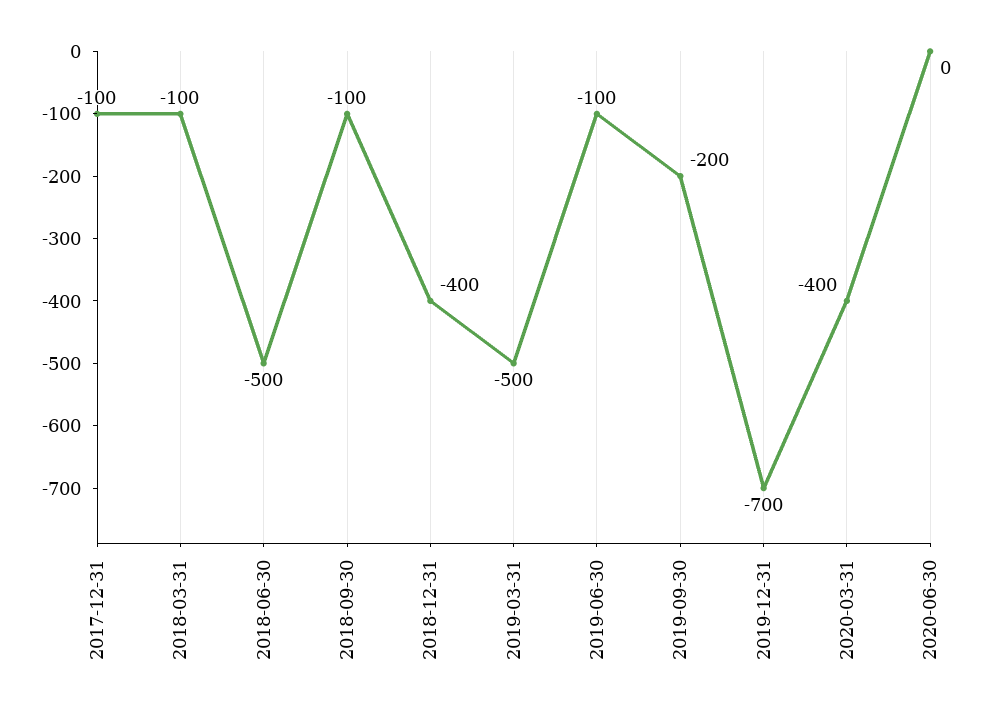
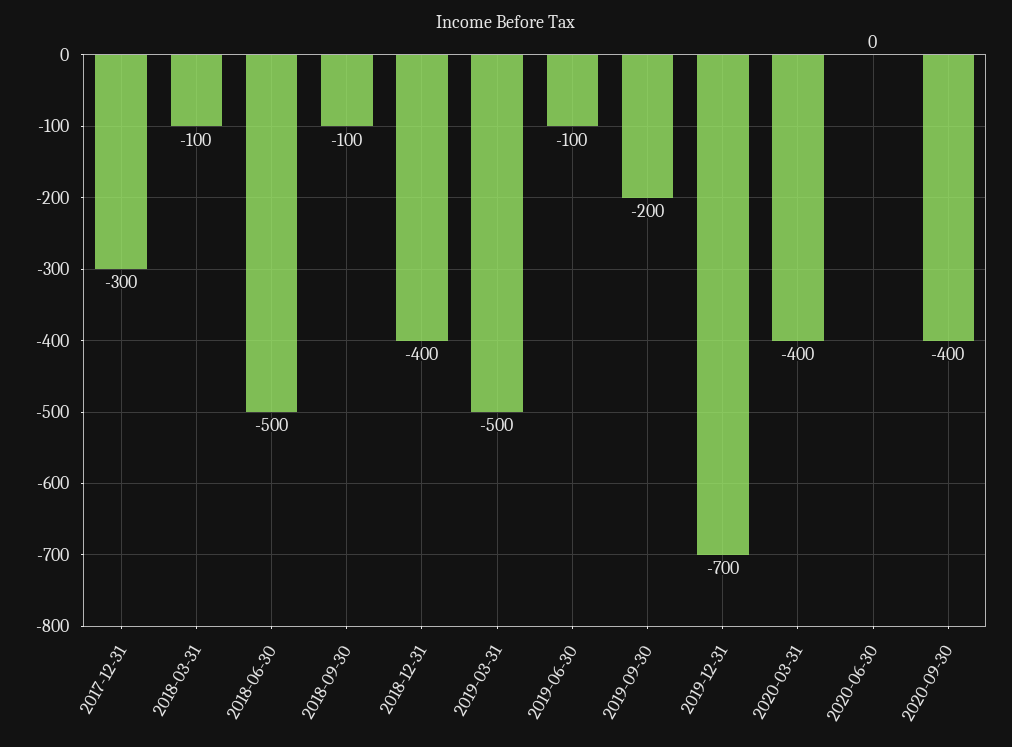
2017-12-31: -100 -> -300
2020-09-30: none -> -400

